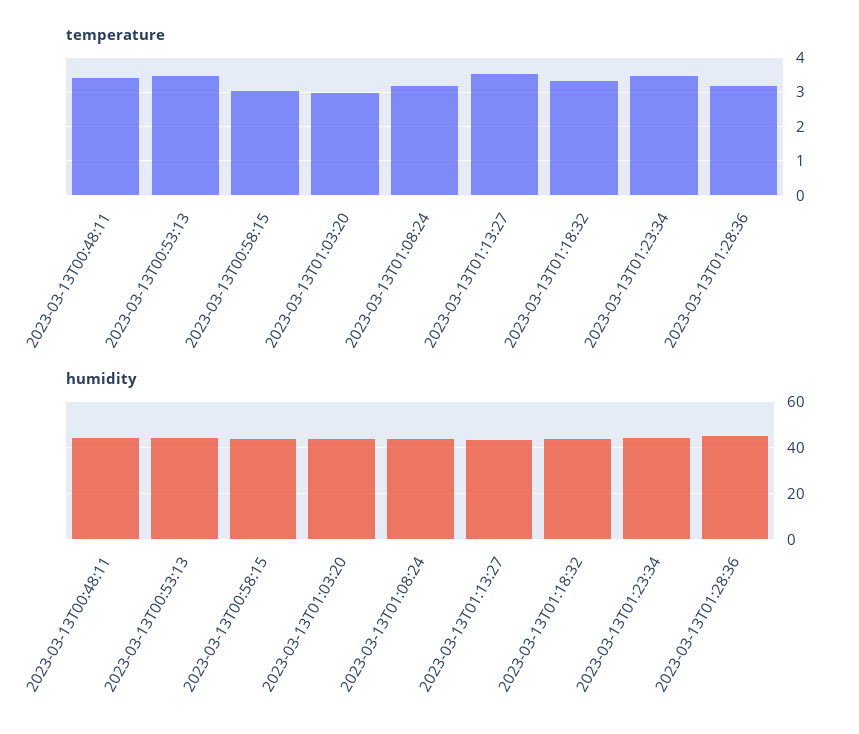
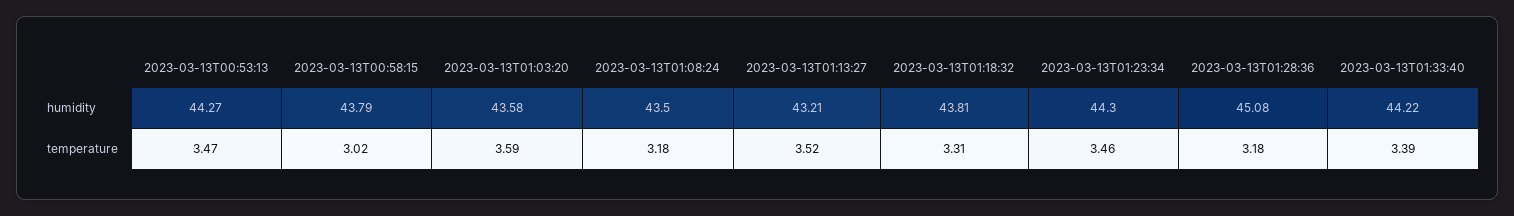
temperature, 2023-03-13T00:48:11: 3.4 -> none
temperature, 2023-03-13T01:03:20: 3 -> 3.59
humidity, 2023-03-13T00:48:11: 45 -> none
humidity, 2023-03-13T01:33:40: none -> 44.22
temperature, 2023-03-13T01:33:40: none -> 3.39

